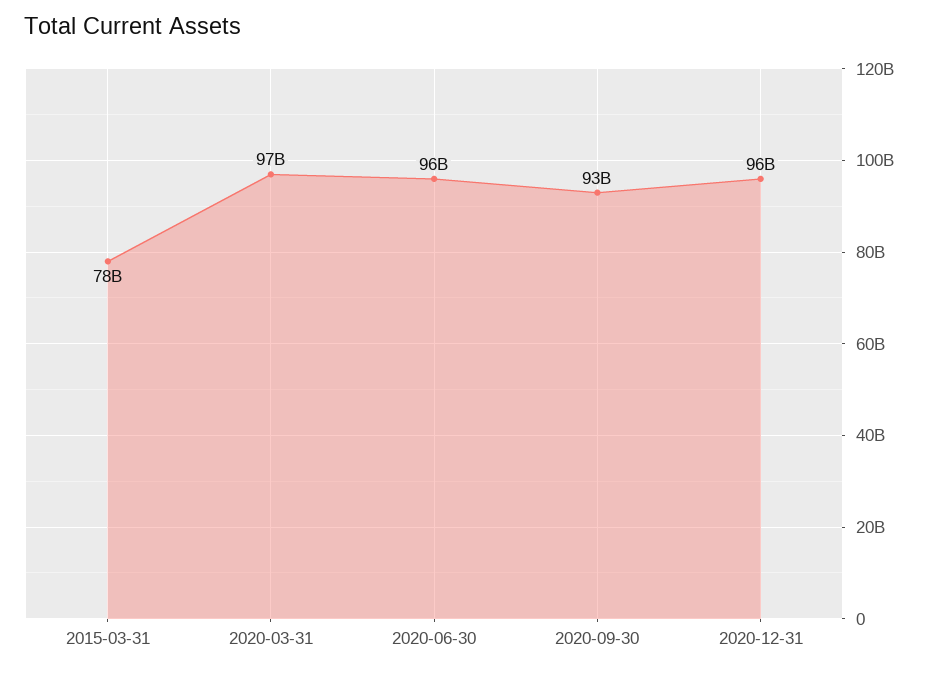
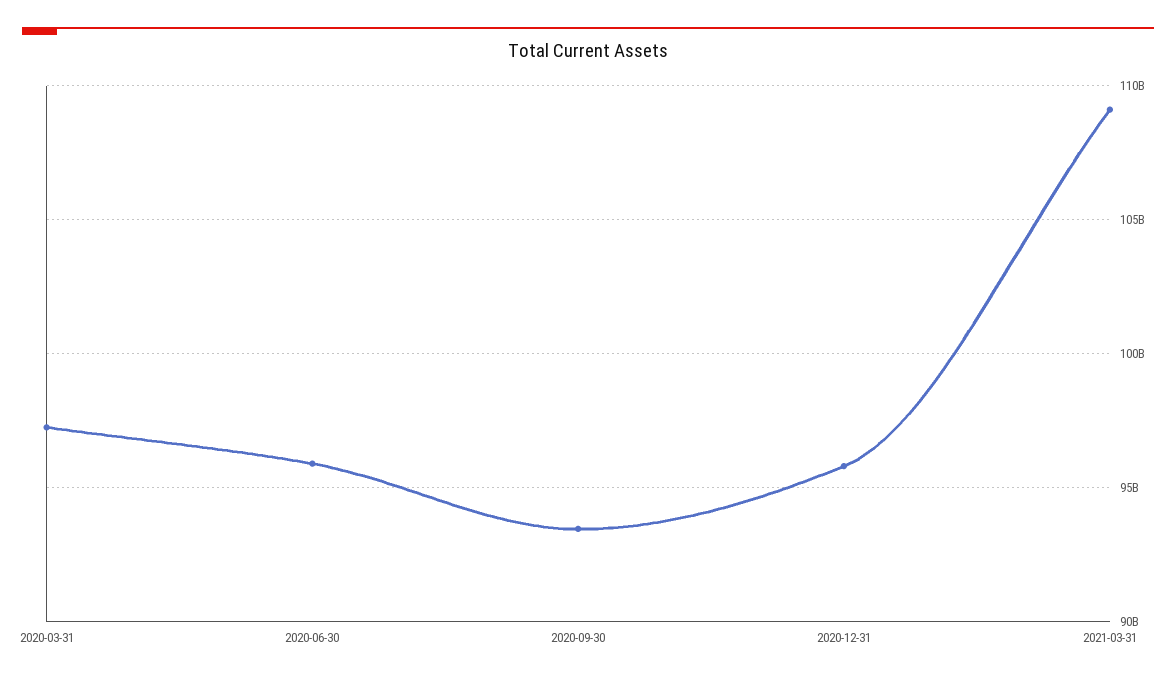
2015-03-31: 78000000000 -> none
2021-03-31: none -> 109000000000

